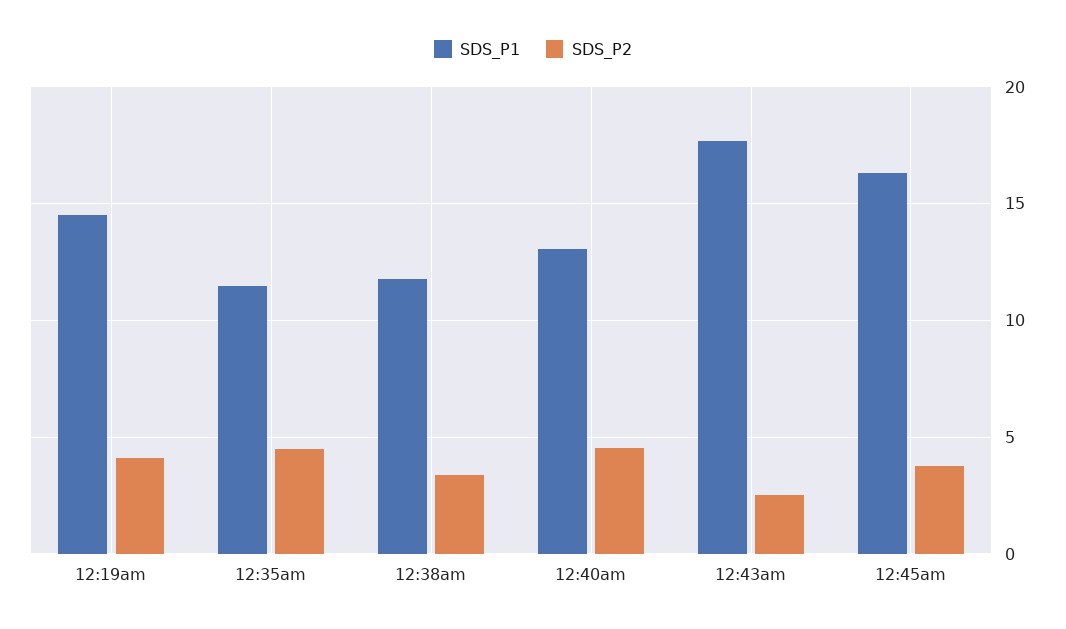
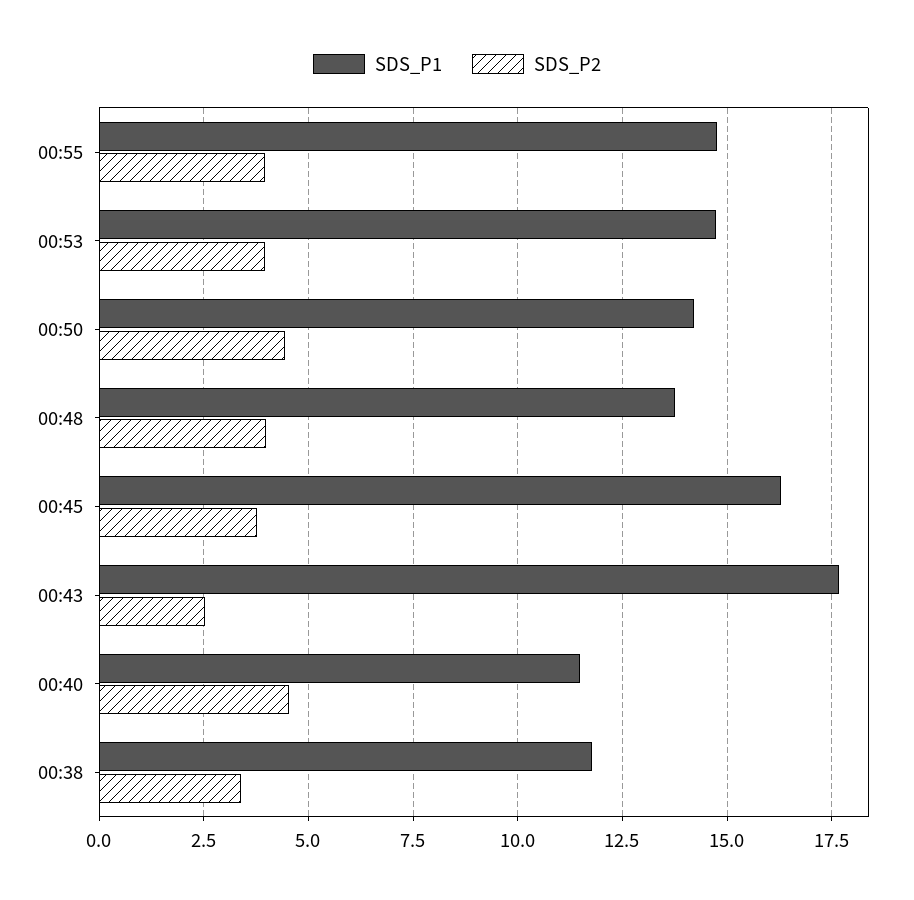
SDS_P1, 12:19am: 14.5 -> none
SDS_P2, 12:19am: 4 -> none
SDS_P1, 12:35am: 11.5 -> none
SDS_P2, 12:35am: 4.5 -> none
SDS_P1, 12:40am: 13 -> 11.5
SDS_P1, 00:55: none -> 14.75
SDS_P2, 00:55: none -> 4
SDS_P1, 00:53: none -> 14.75
SDS_P2, 00:53: none -> 4
SDS_P1, 00:50: none -> 14.25
SDS_P2, 00:50: none -> 4.5
SDS_P1, 00:48: none -> 13.75
SDS_P2, 00:48: none -> 4

